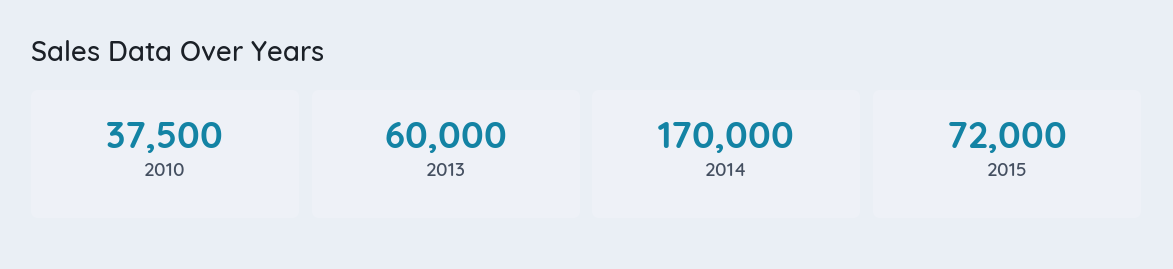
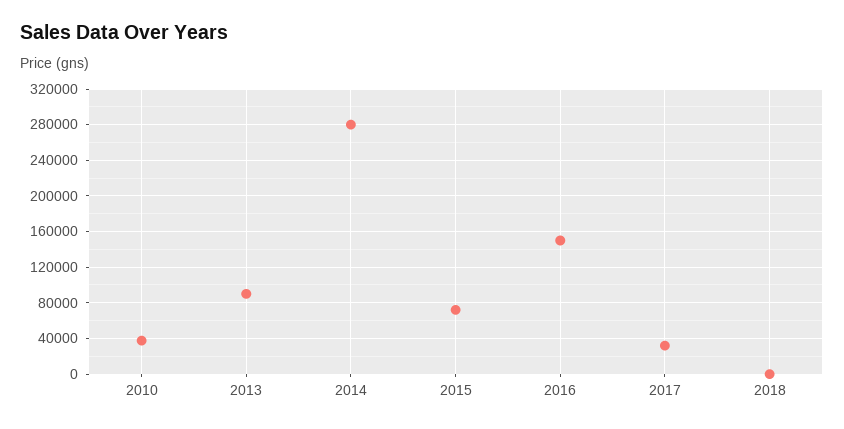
2013: 60000 -> 90000
2014: 170000 -> 280000
2016: none -> 150000
2017: none -> 30000
2018: none -> 0

